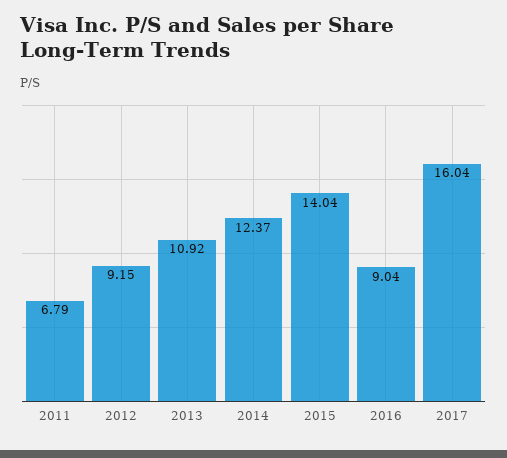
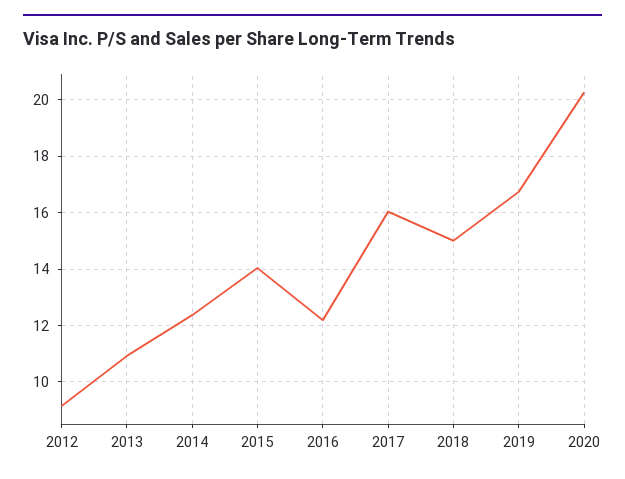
2011: 6.79 -> none
2016: 9.04 -> 12.25
2018: none -> 15
2019: none -> 16.75
2020: none -> 20.25

